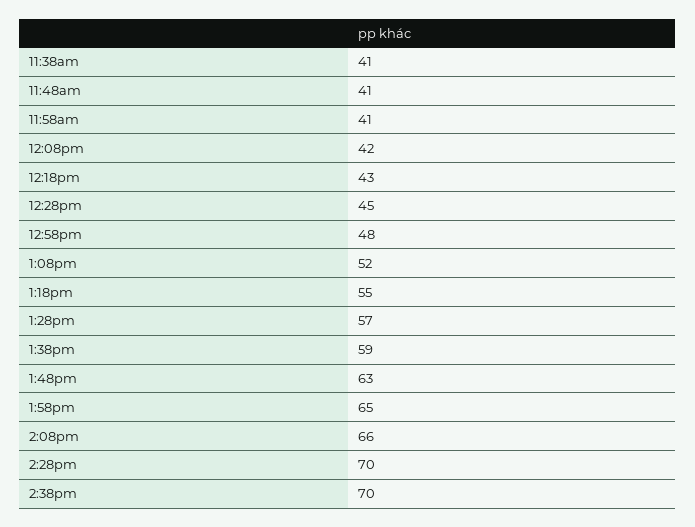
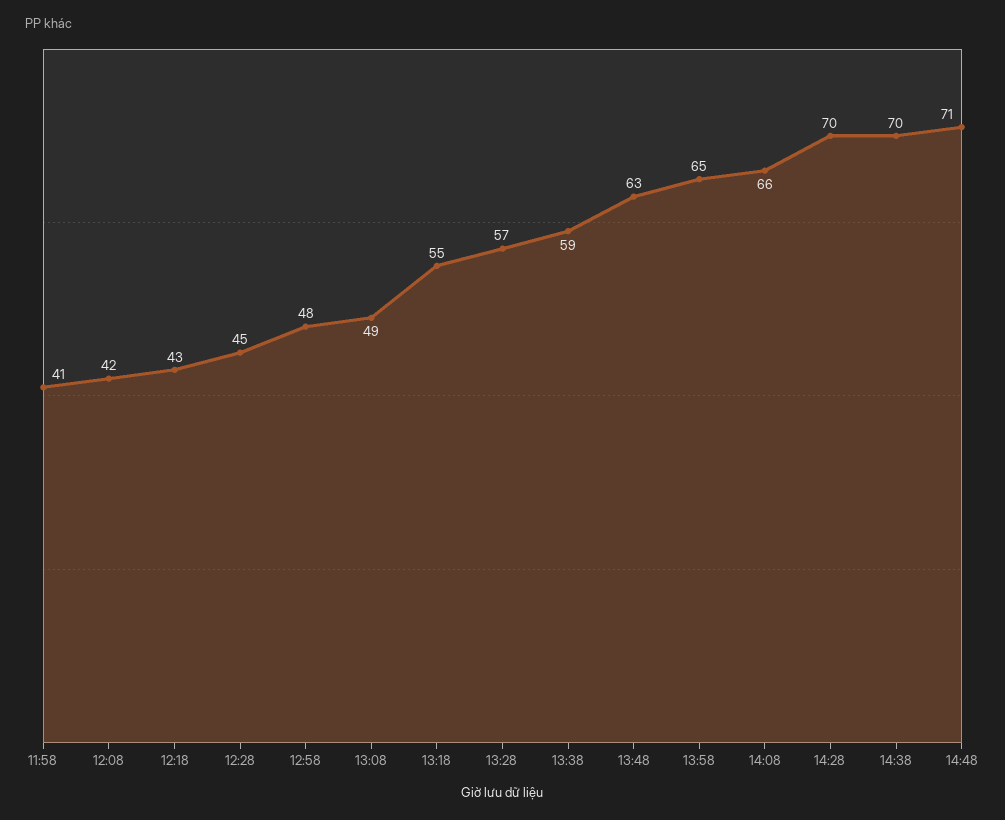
11:38am: 41 -> none
11:48am: 41 -> none
1:08pm: 52 -> 49
14:48: none -> 71

